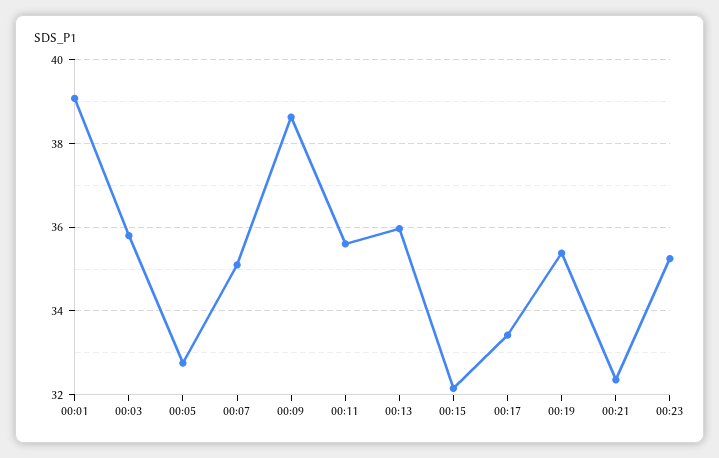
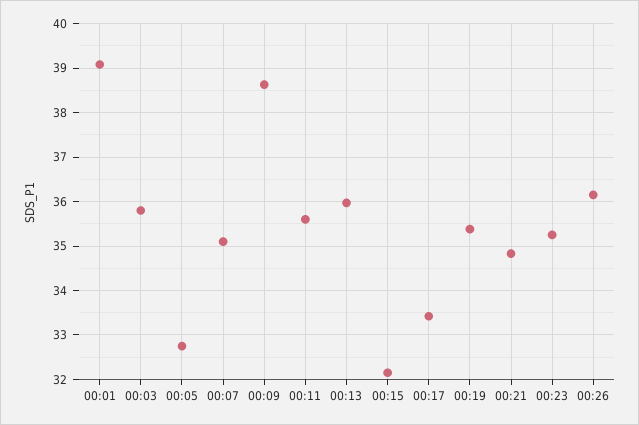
00:21: 32.4 -> 34.8
00:26: none -> 36.2

